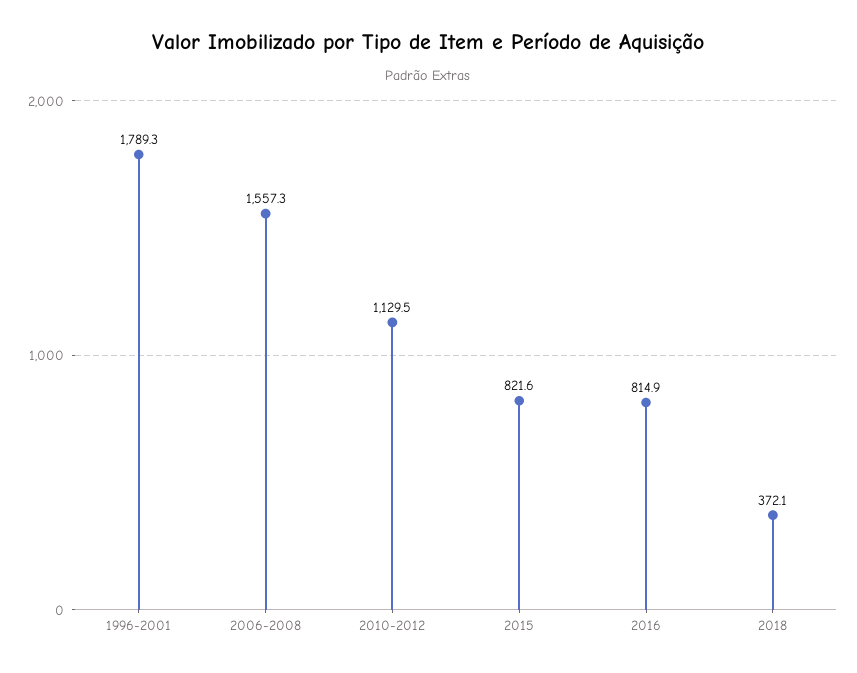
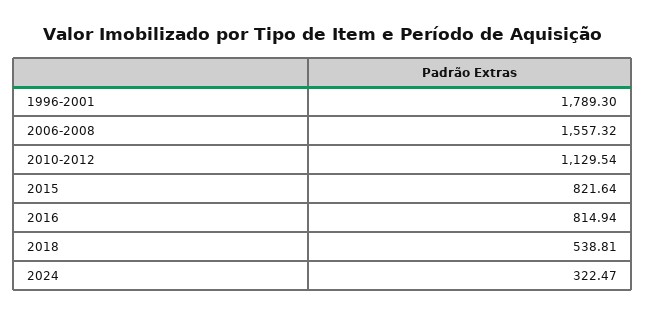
2018: 372.1 -> 538.81
2024: none -> 322.47

